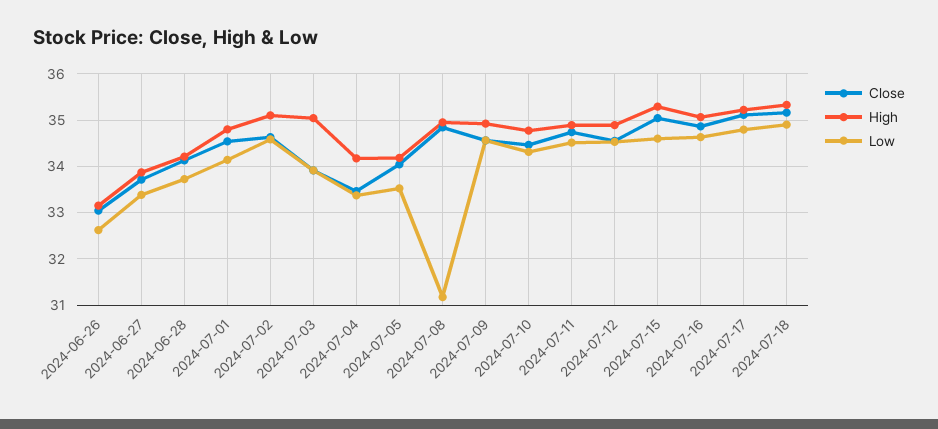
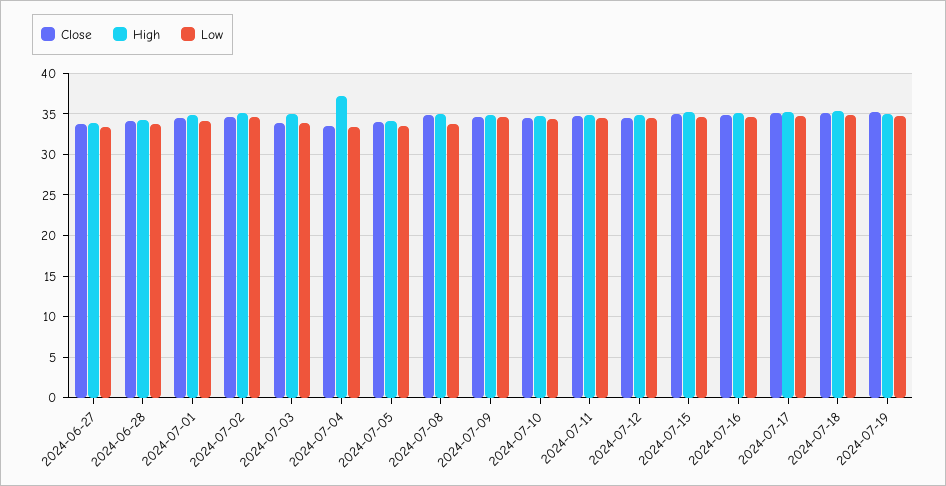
Close, 2024-06-26: 33 -> none
High, 2024-06-26: 33.2 -> none
Low, 2024-06-26: 32.6 -> none
High, 2024-07-04: 34.2 -> 37
Low, 2024-07-08: 31.2 -> 34
Close, 2024-07-19: none -> 35
High, 2024-07-19: none -> 35
Low, 2024-07-19: none -> 35

